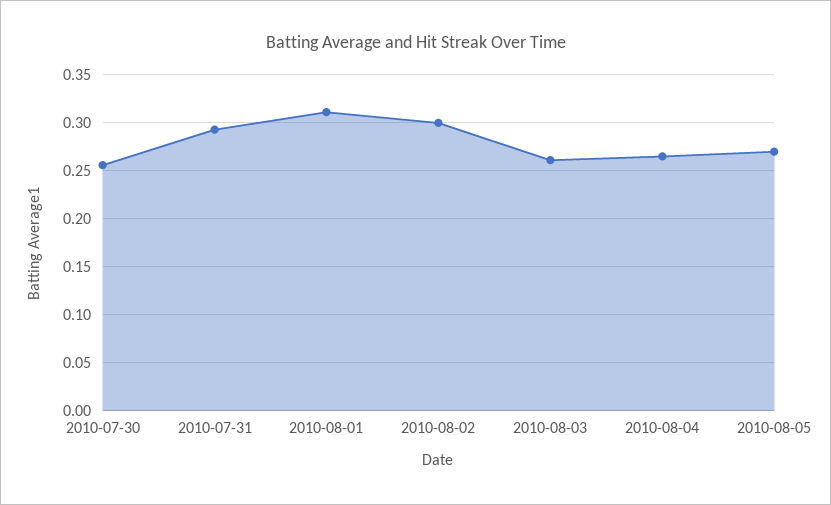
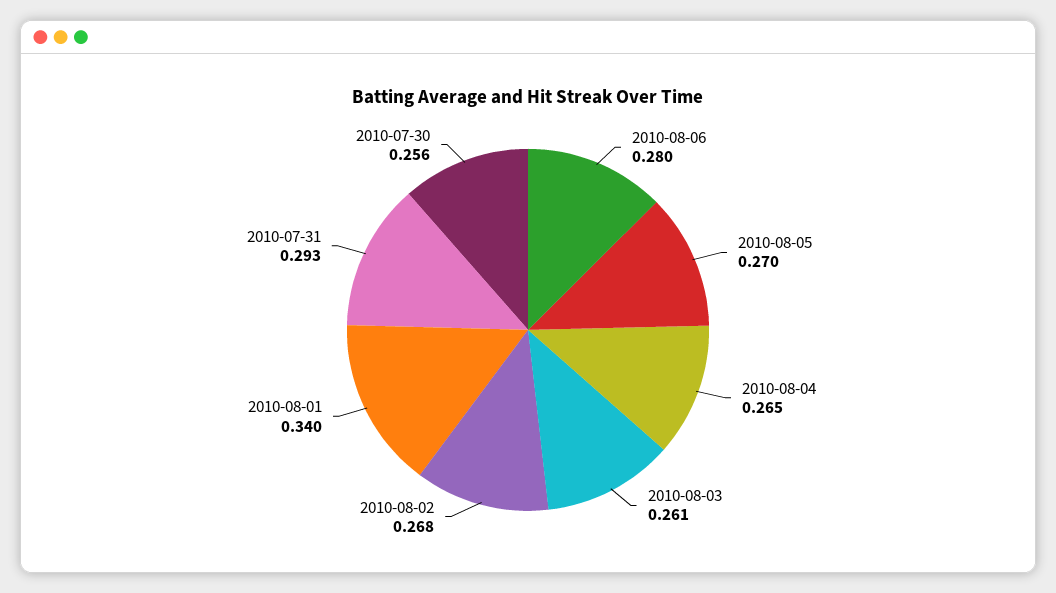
2010-08-01: 0.31 -> 0.34
2010-08-02: 0.3 -> 0.268
2010-08-06: none -> 0.28

